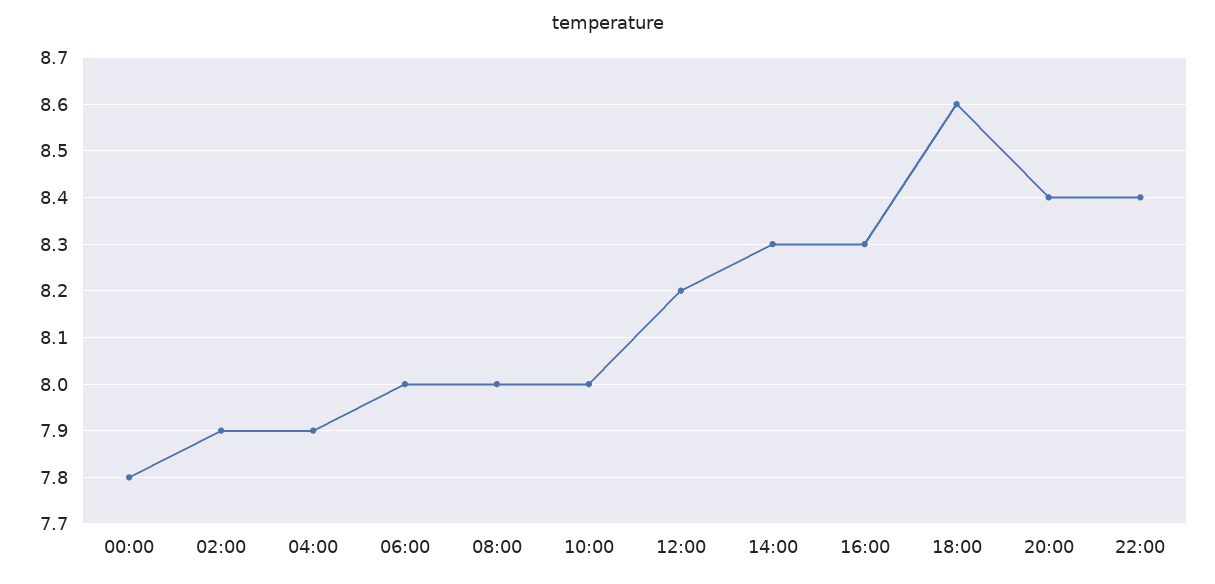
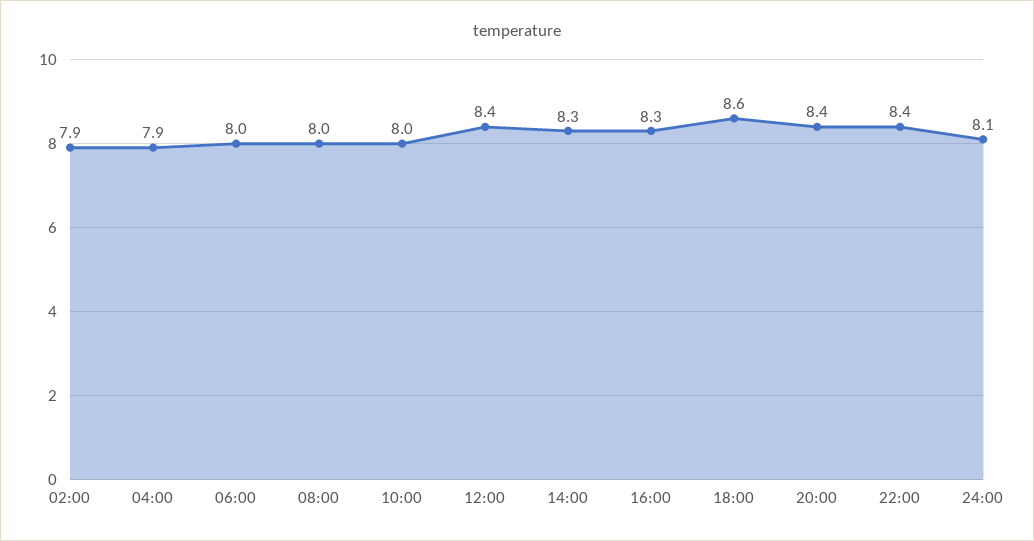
00:00: 7.8 -> none
12:00: 8.2 -> 8.4
24:00: none -> 8.1

